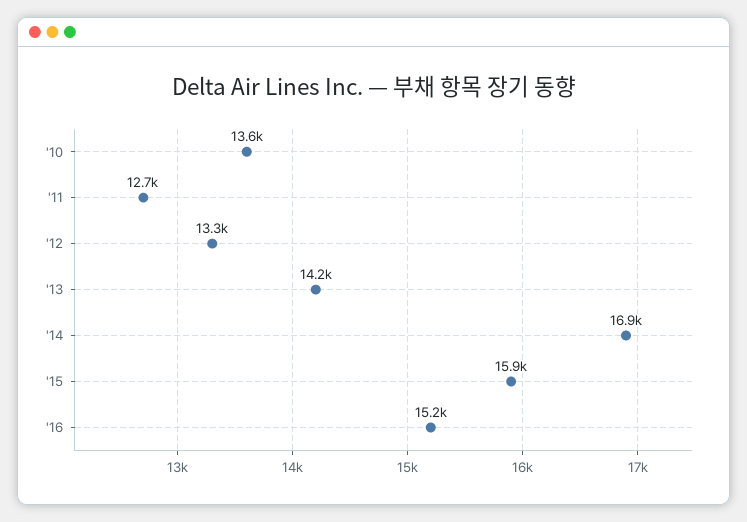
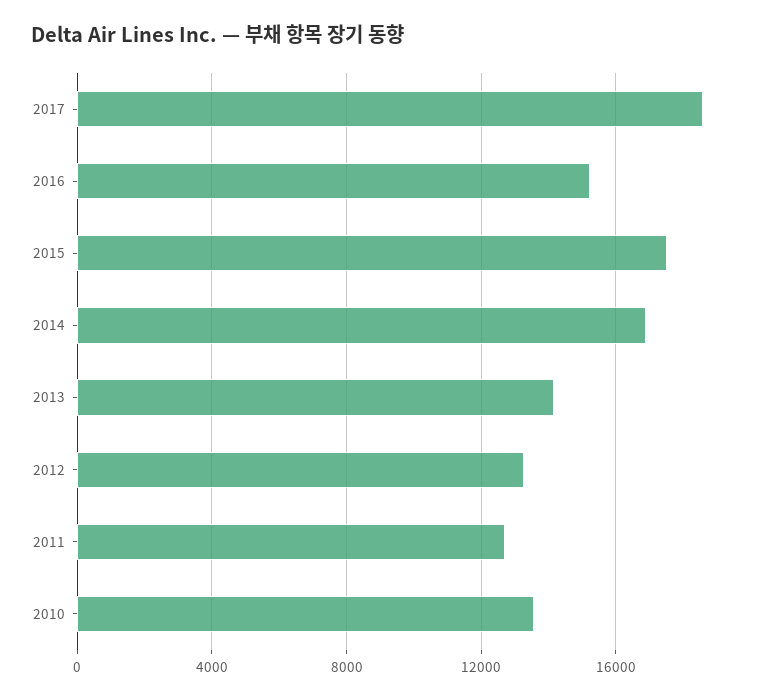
'15: 15900 -> 17500
2017: none -> 18500

